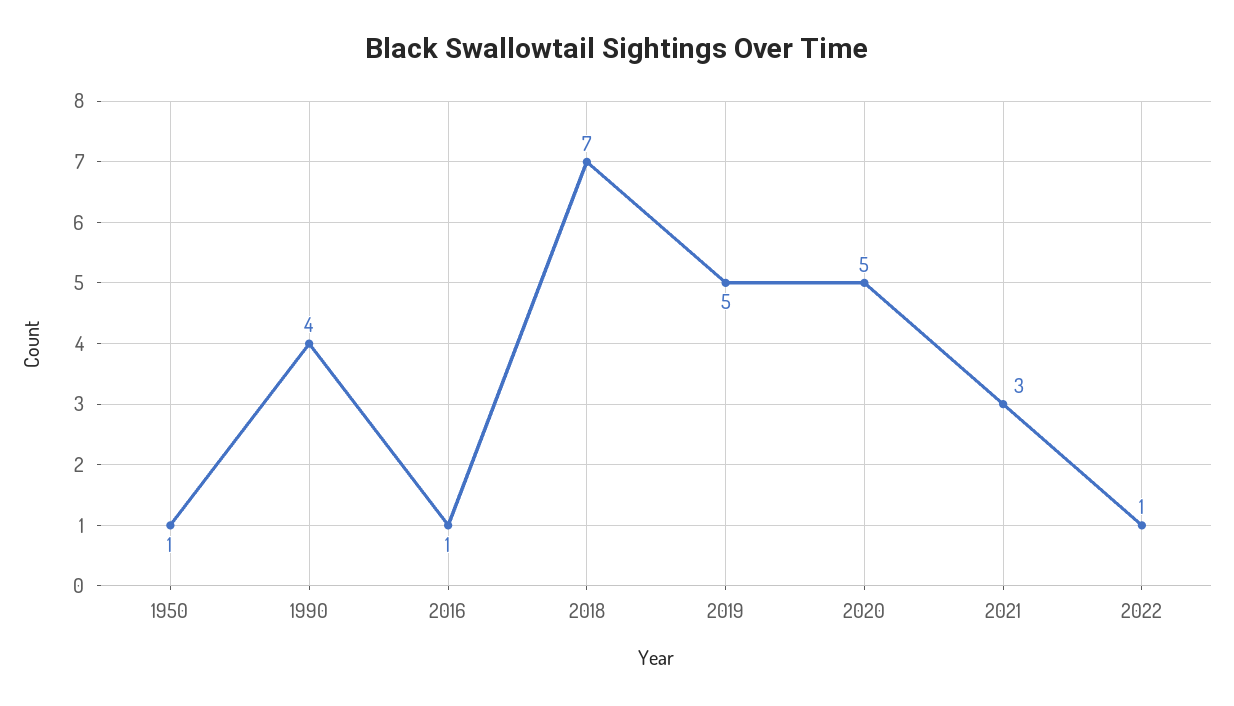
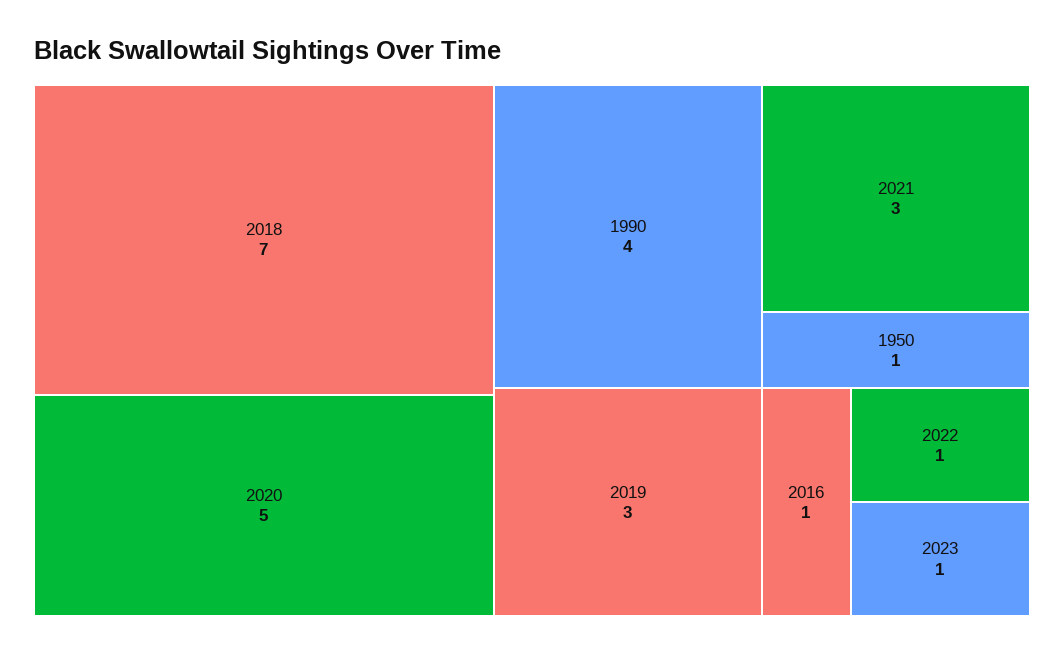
2019: 5 -> 3
2023: none -> 1

